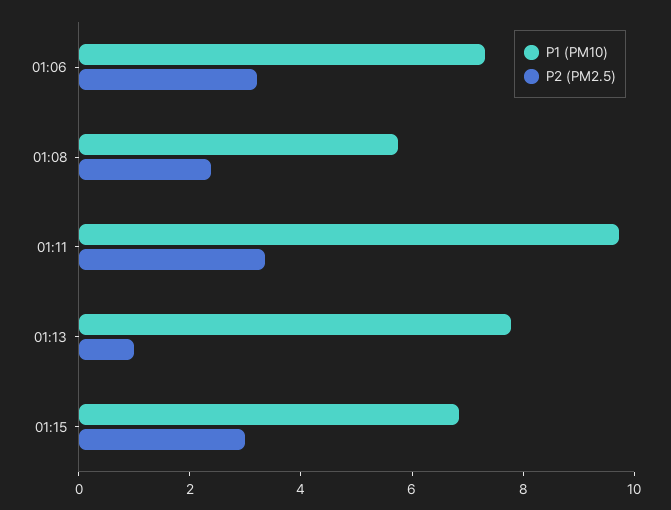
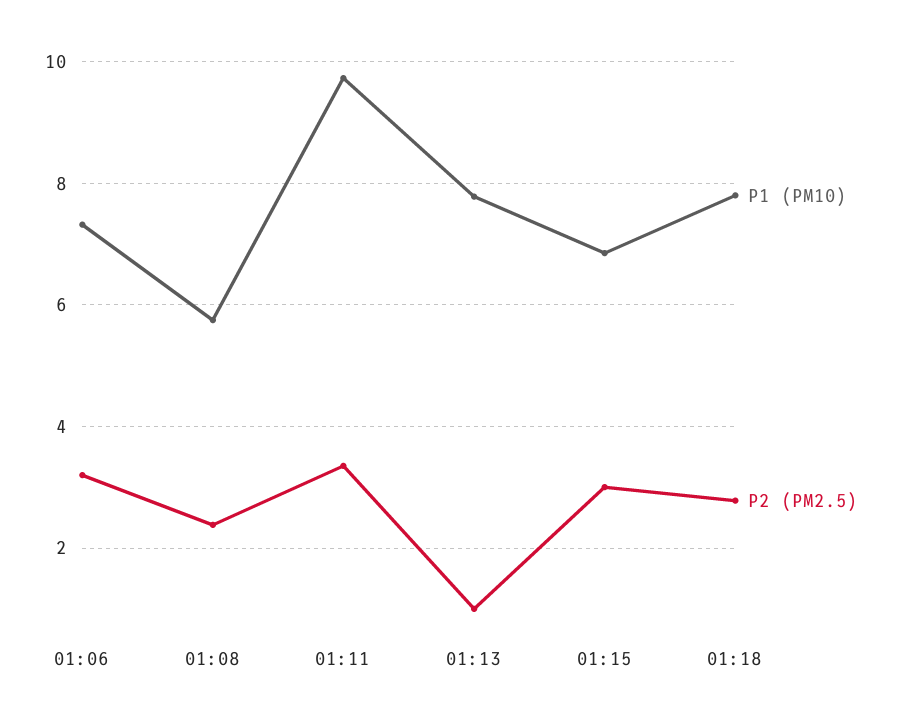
P1 (PM10), 01:18: none -> 7.8
P2 (PM2.5), 01:18: none -> 2.8

